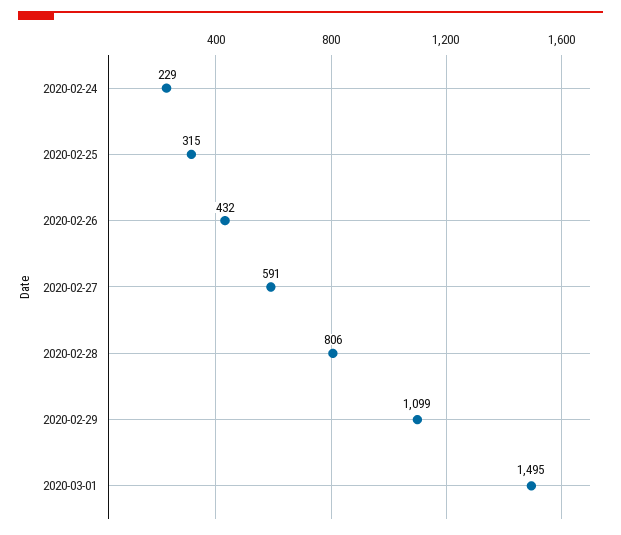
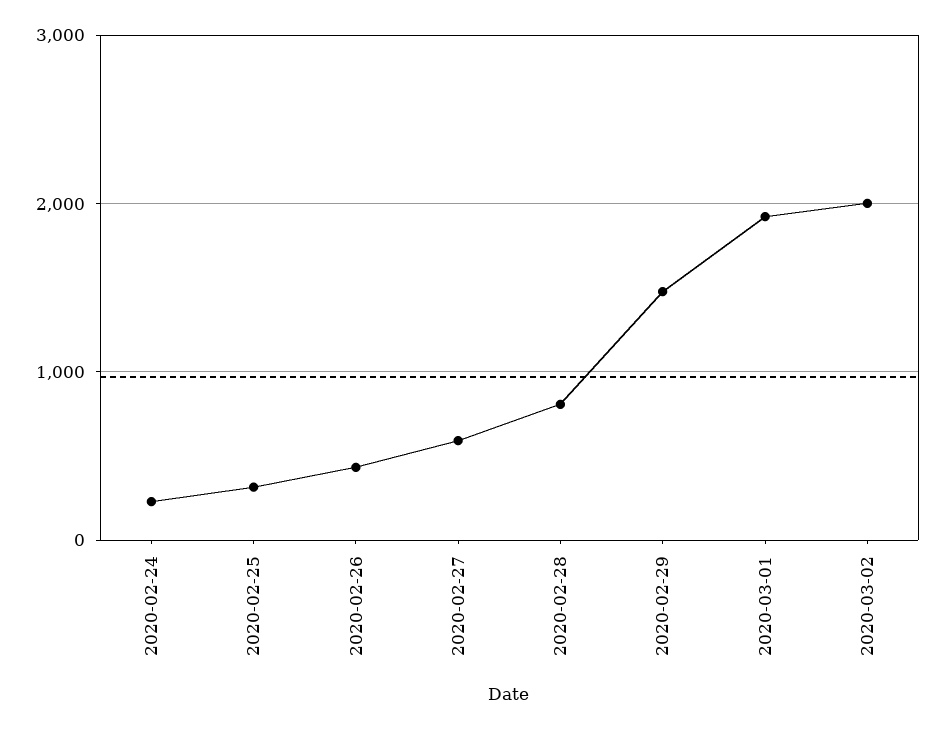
2020-02-29: 1099 -> 1500
2020-03-01: 1495 -> 1900
2020-03-02: none -> 2000

